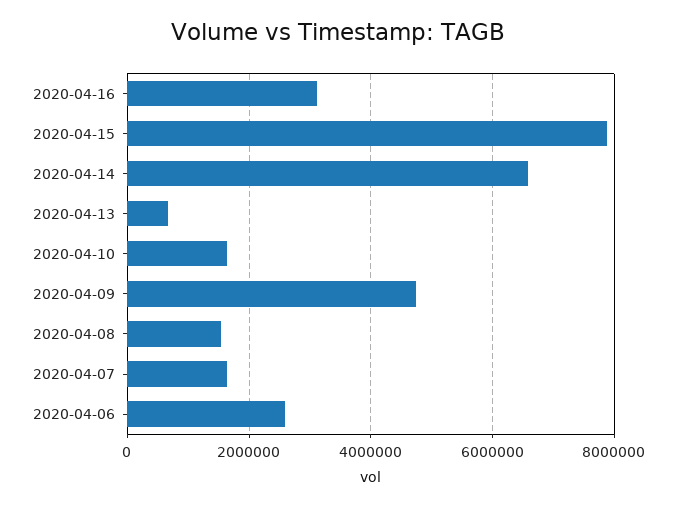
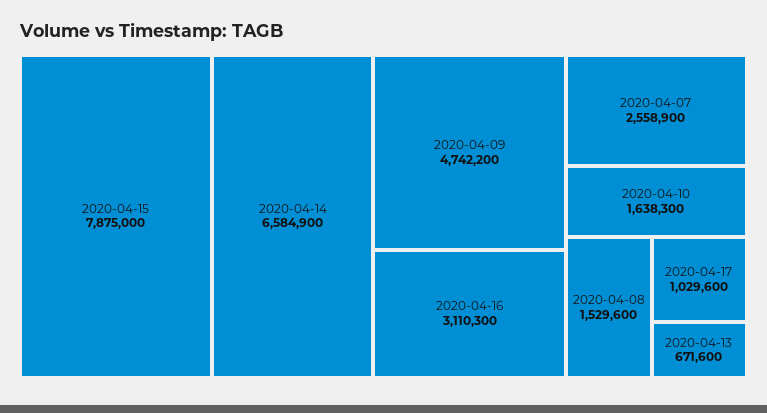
2020-04-07: 1600000 -> 2558900
2020-04-06: 2600000 -> none
2020-04-17: none -> 1029600

